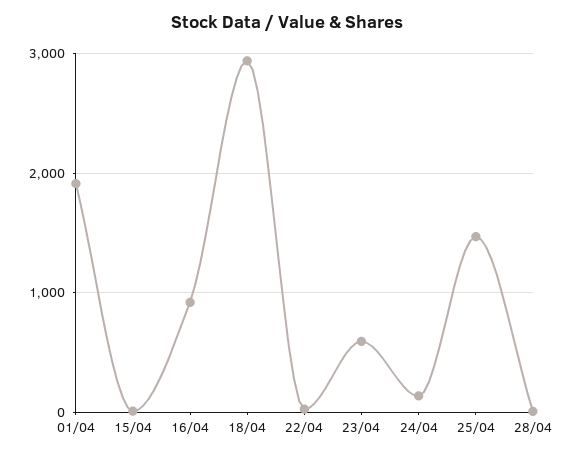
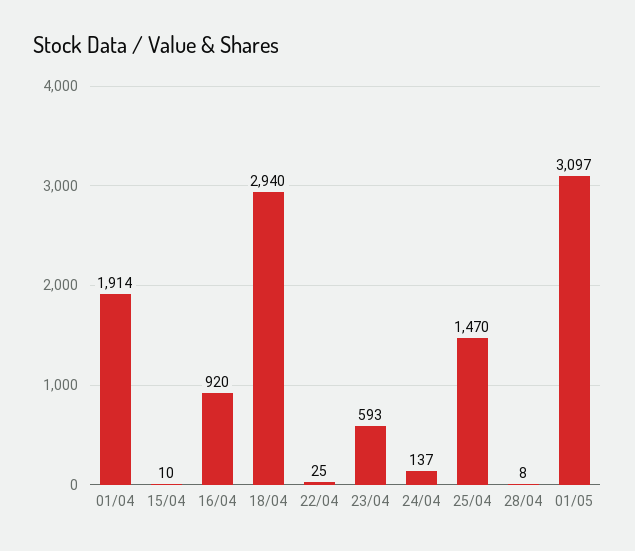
01/05: none -> 3097

